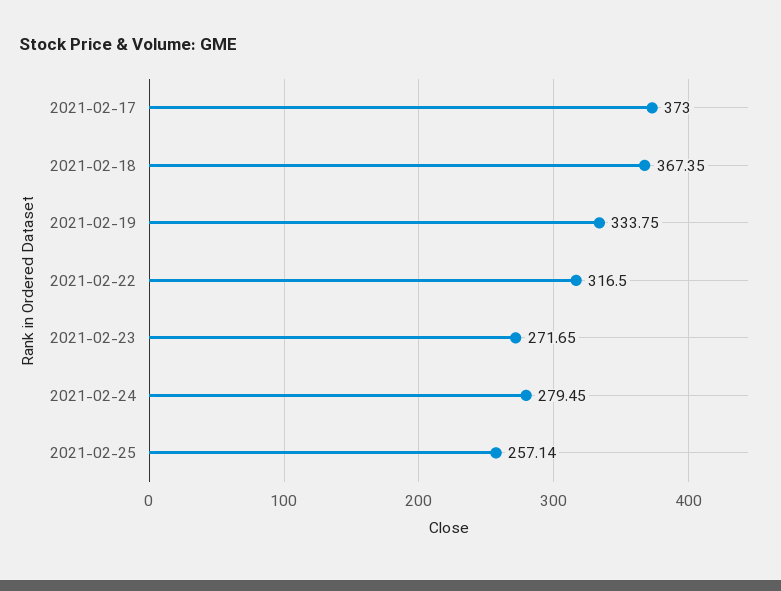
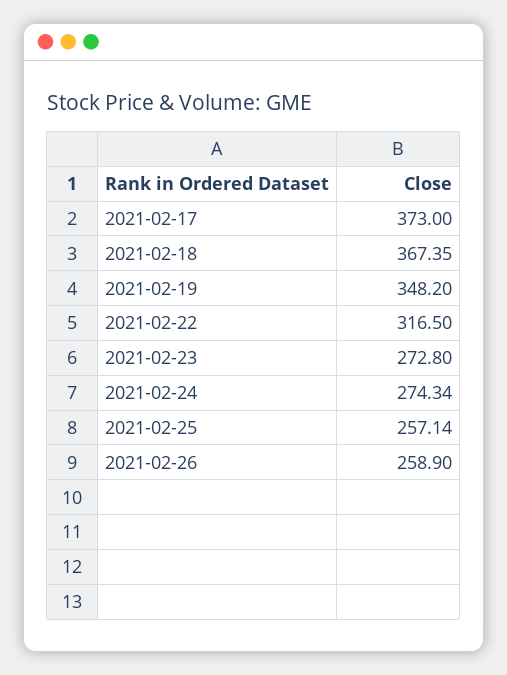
2021-02-19: 333.75 -> 348.2
2021-02-23: 271.65 -> 272.8
2021-02-24: 279.45 -> 274.34
2021-02-26: none -> 258.9

